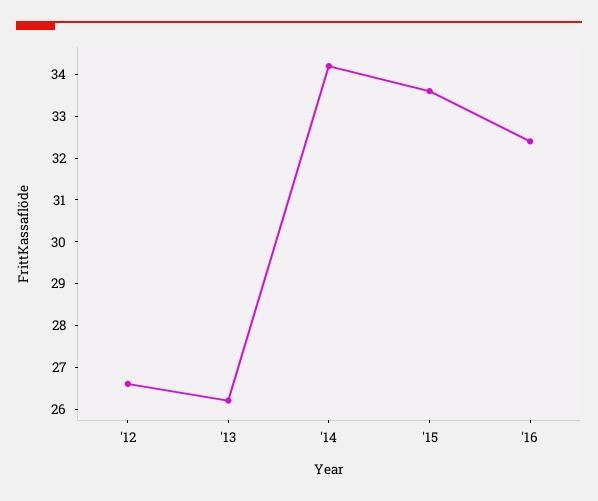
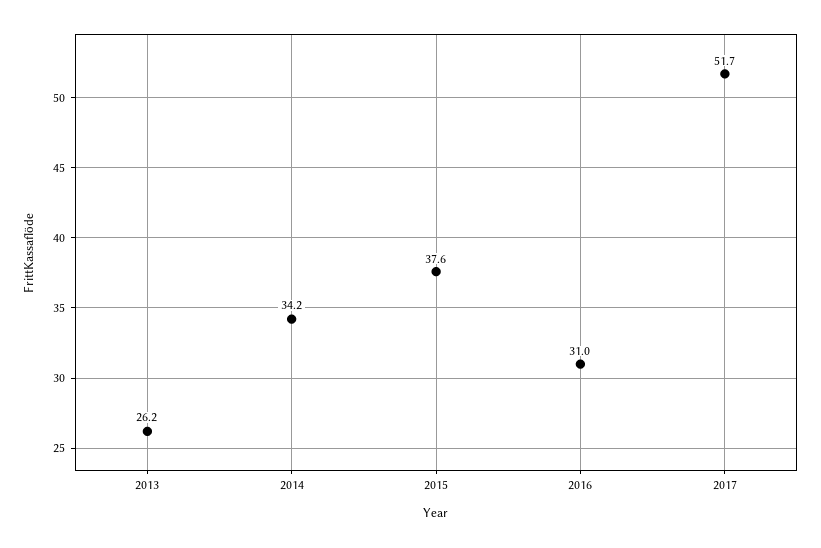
'12: 26.5 -> none
'15: 33.5 -> 37.6
'16: 32.5 -> 31
2017: none -> 51.7

